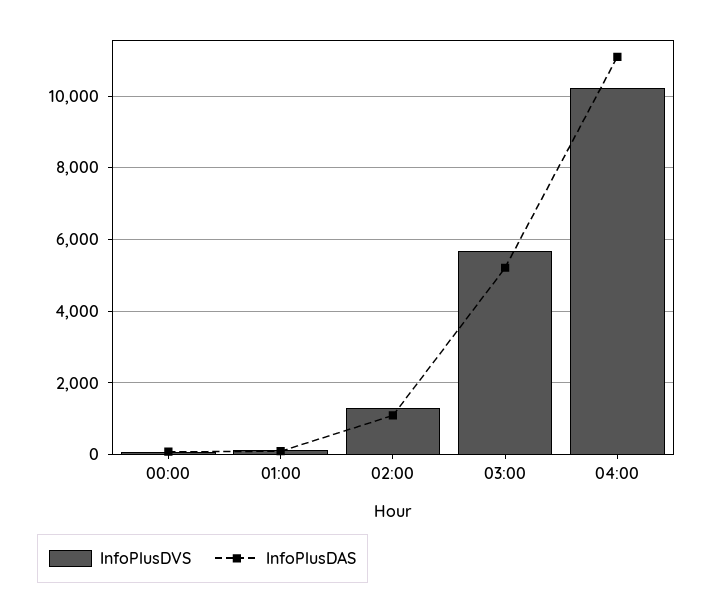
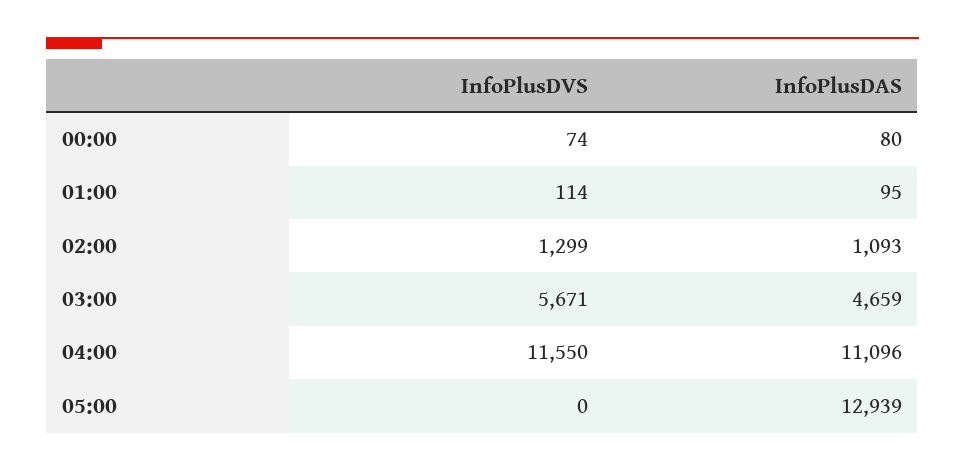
InfoPlusDAS, 03:00: 5200 -> 4659
InfoPlusDVS, 04:00: 10200 -> 11550
InfoPlusDVS, 05:00: none -> 0
InfoPlusDAS, 05:00: none -> 12939

